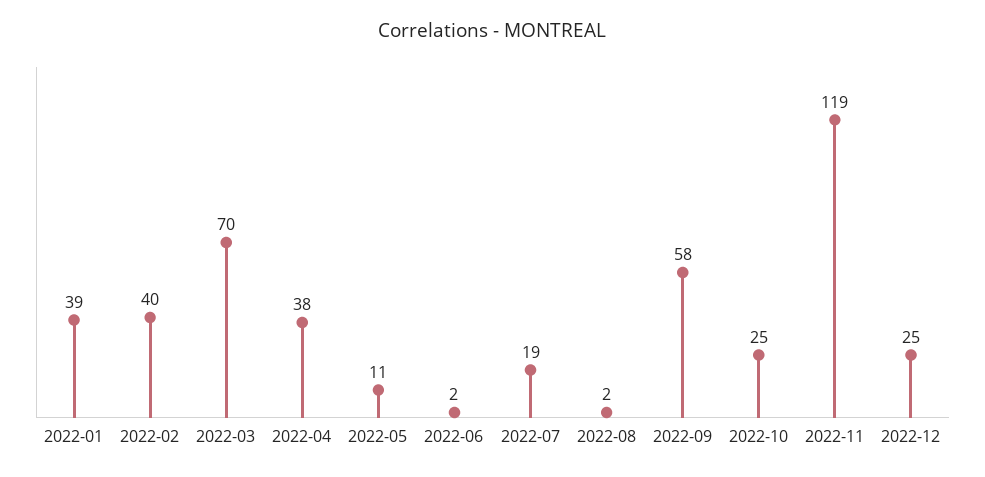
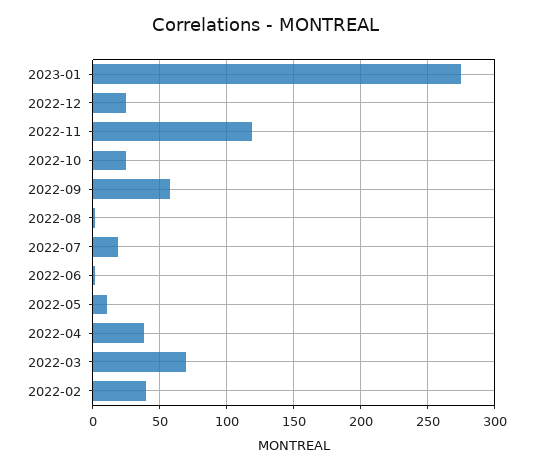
2022-01: 39 -> none
2023-01: none -> 275

